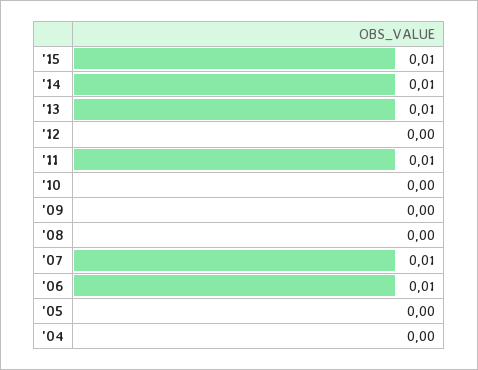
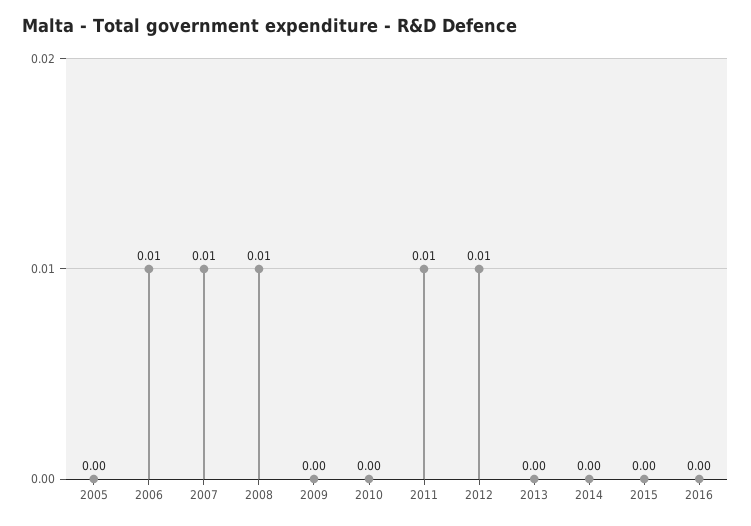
'15: 0.01 -> 0
'14: 0.01 -> 0
'13: 0.01 -> 0
'12: 0 -> 0.01
'08: 0 -> 0.01
'04: 0 -> none
2016: none -> 0

